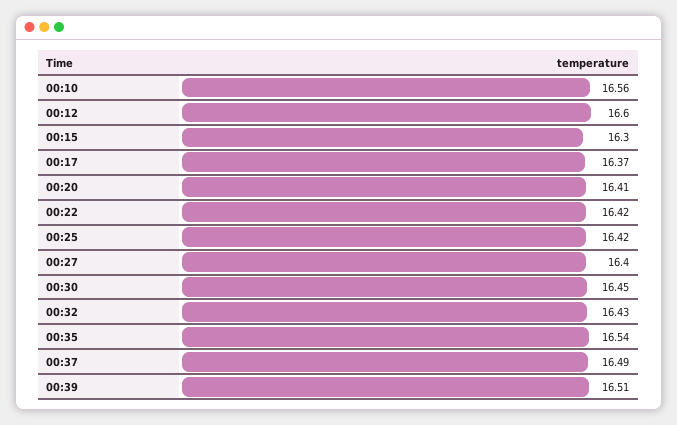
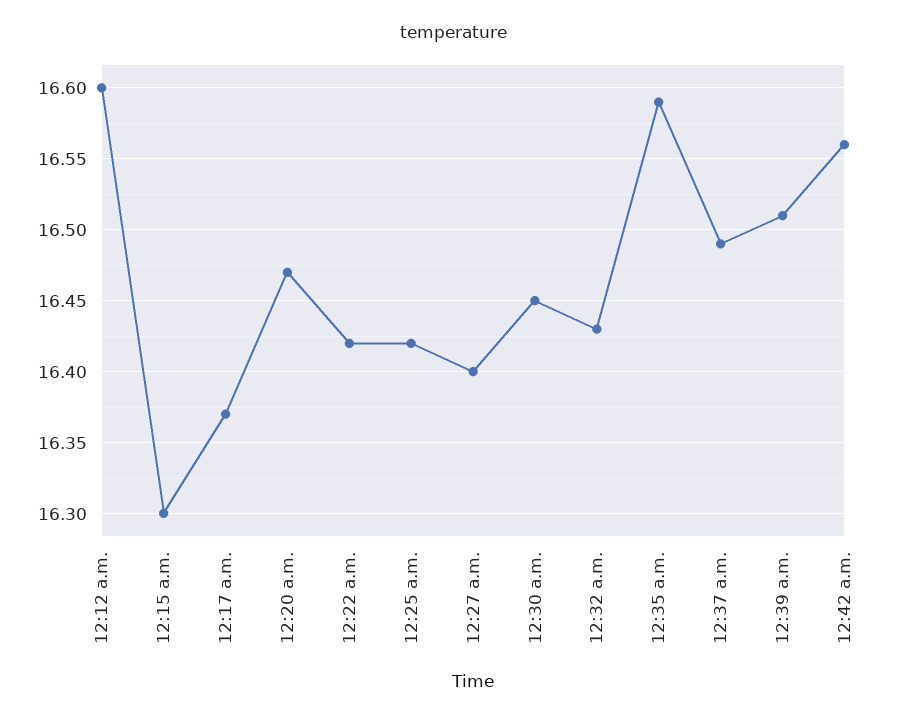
00:10: 16.56 -> none
00:20: 16.41 -> 16.47
00:35: 16.54 -> 16.59
12:42 a.m.: none -> 16.56

